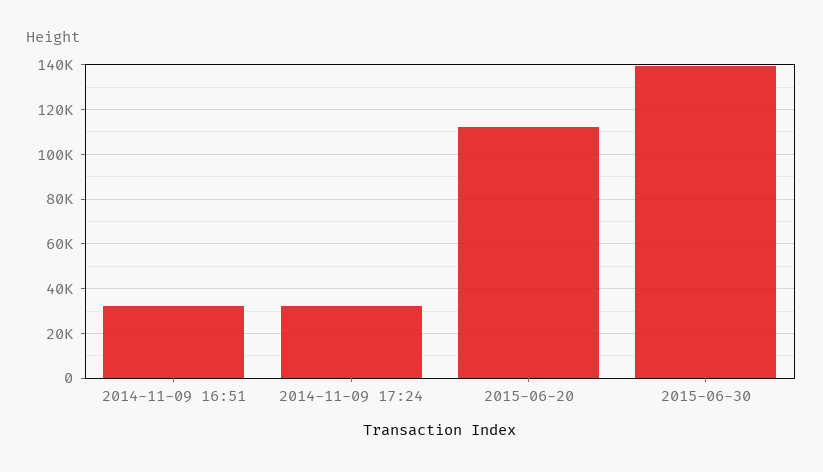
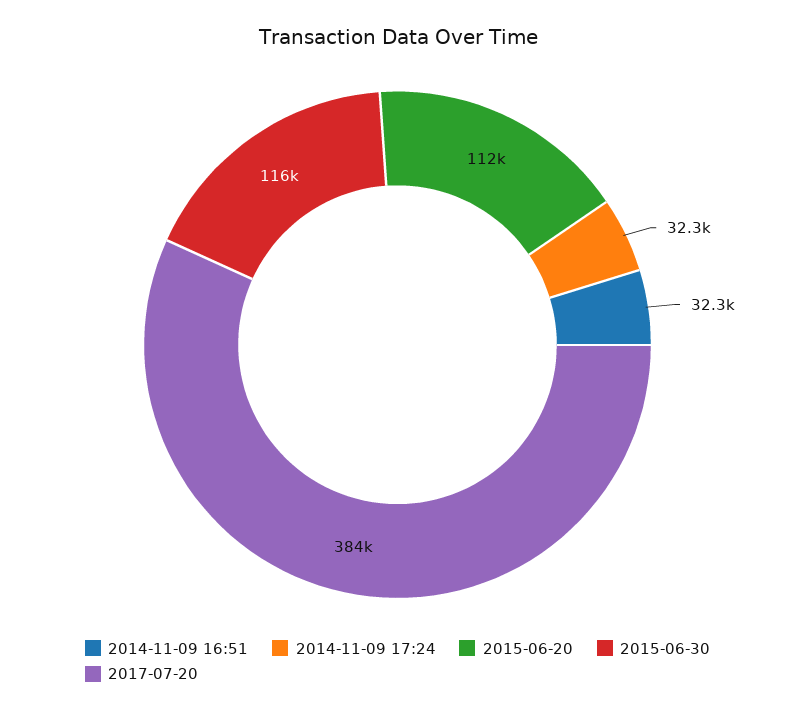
2015-06-30: 140000 -> 116000
2017-07-20: none -> 384000

